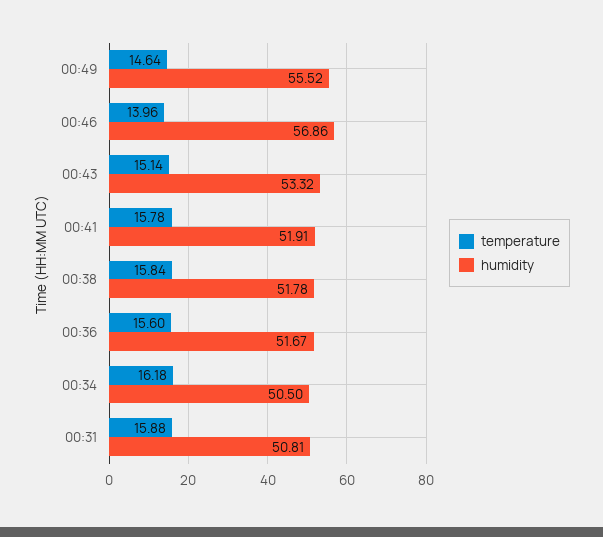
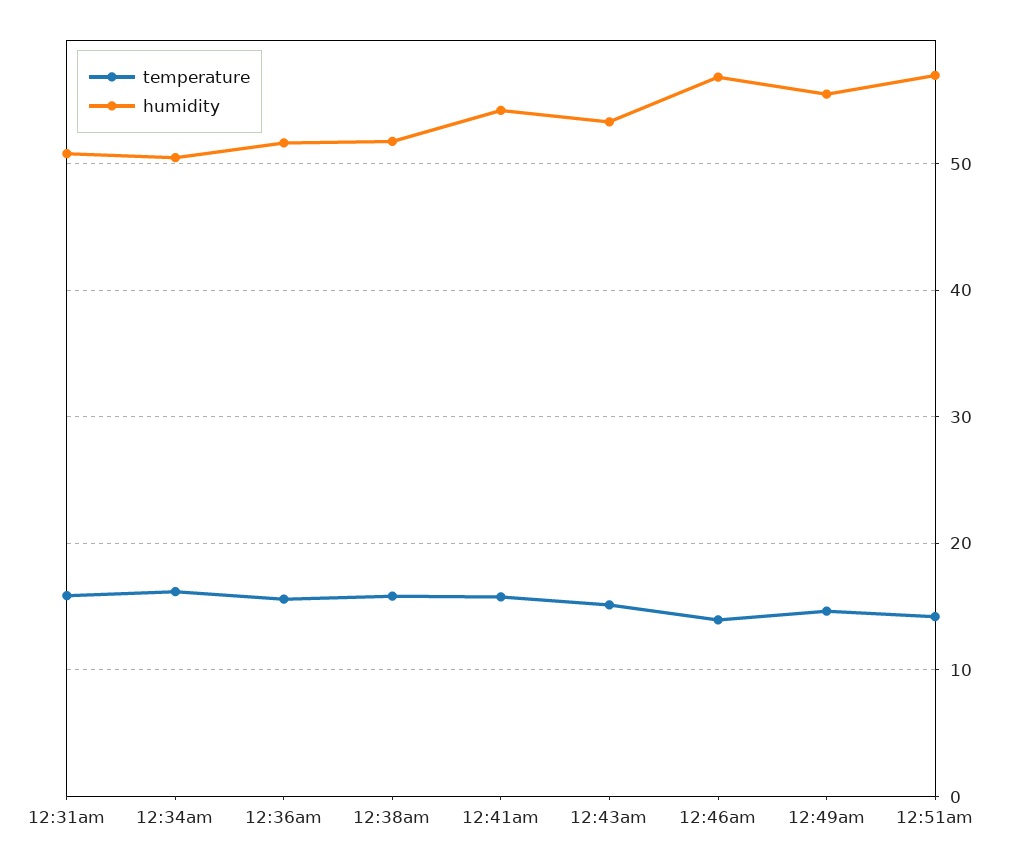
humidity, 00:41: 51.91 -> 54
temperature, 12:51am: none -> 14
humidity, 12:51am: none -> 57

